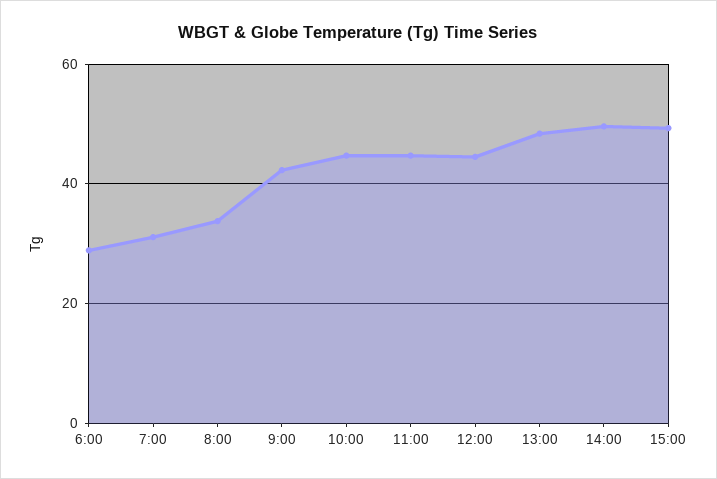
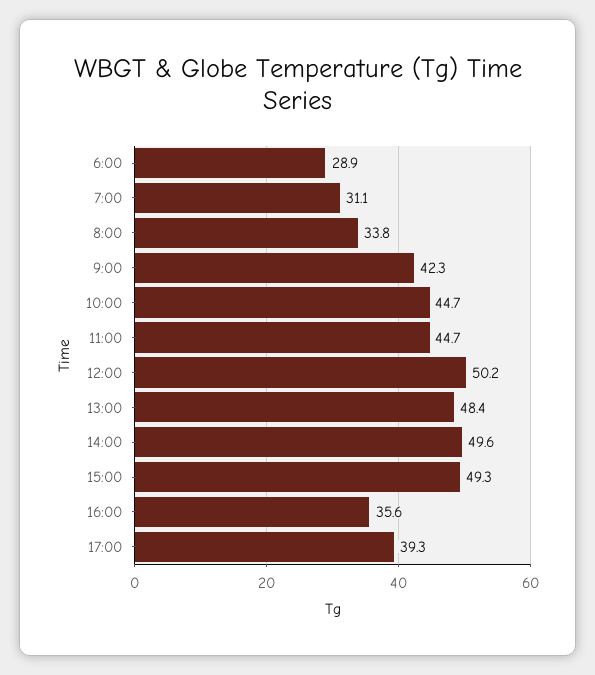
12:00: 44 -> 50.2
16:00: none -> 35.6
17:00: none -> 39.3

